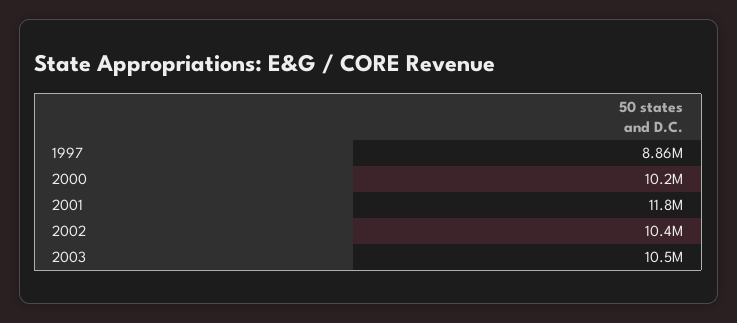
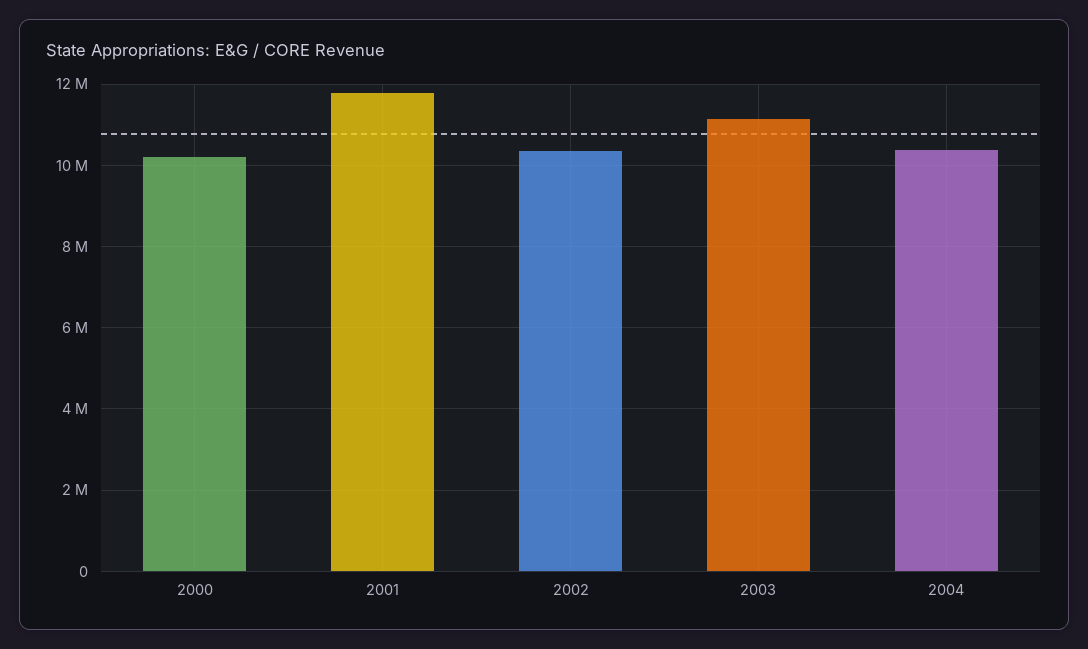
1997: 8860000 -> none
2003: 10500000 -> 11200000
2004: none -> 10400000

